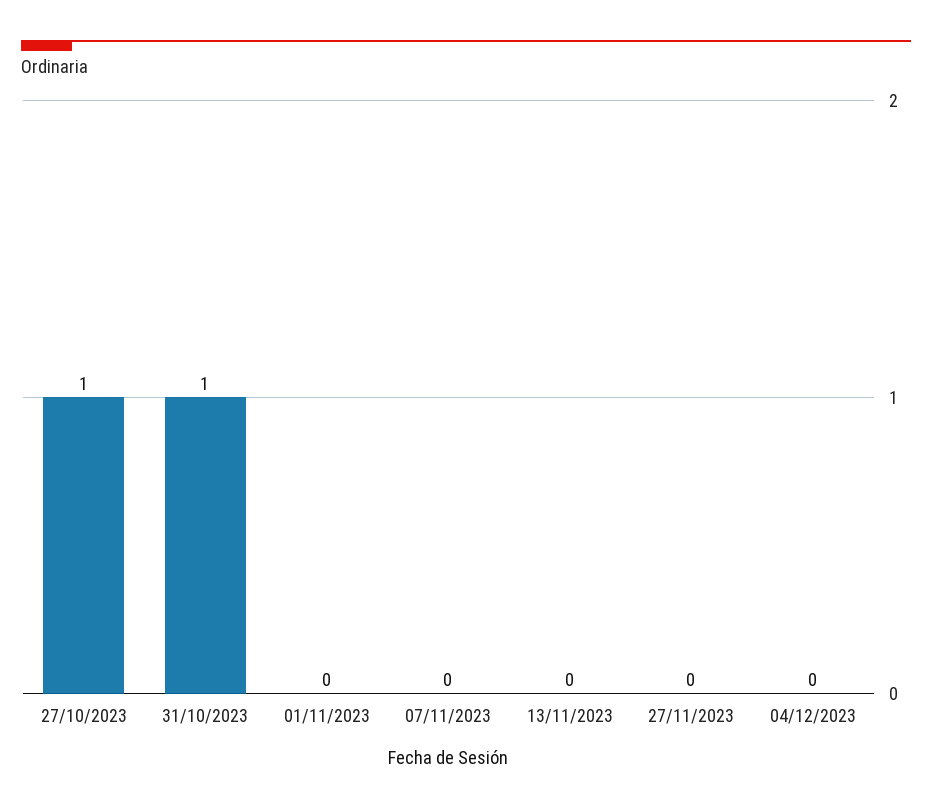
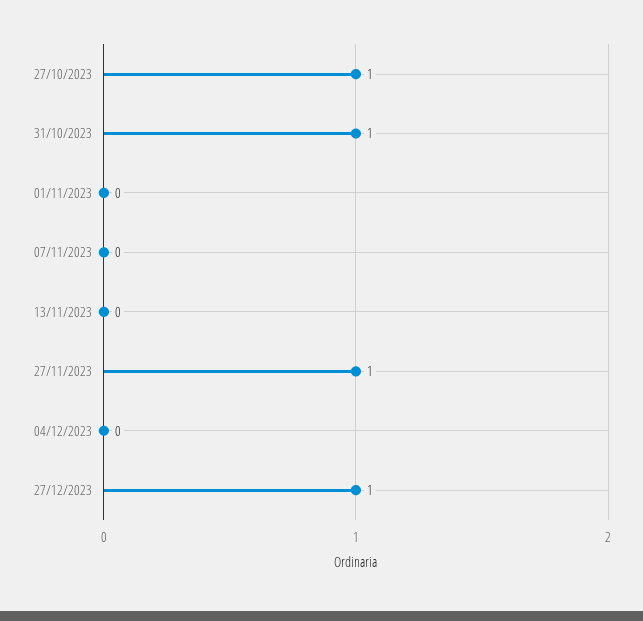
27/11/2023: 0 -> 1
27/12/2023: none -> 1

